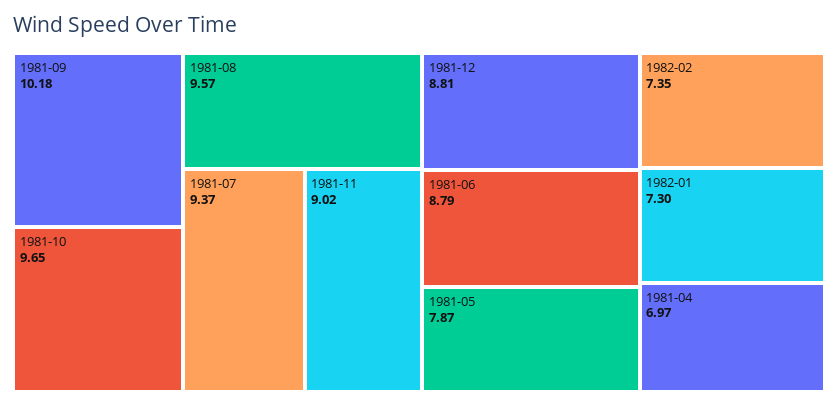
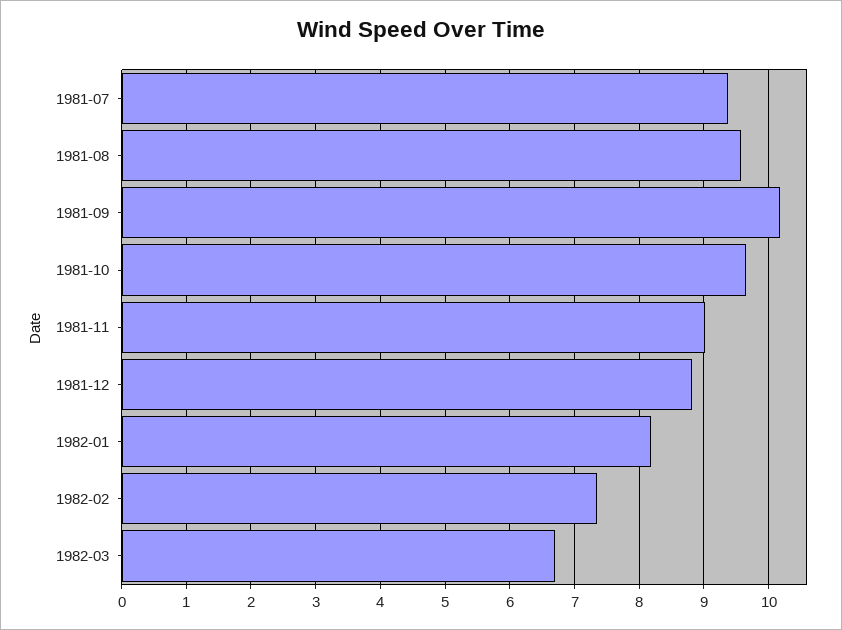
1981-06: 8.79 -> none
1981-05: 7.87 -> none
1982-01: 7.3 -> 8.2
1981-04: 6.97 -> none
1982-03: none -> 6.7

